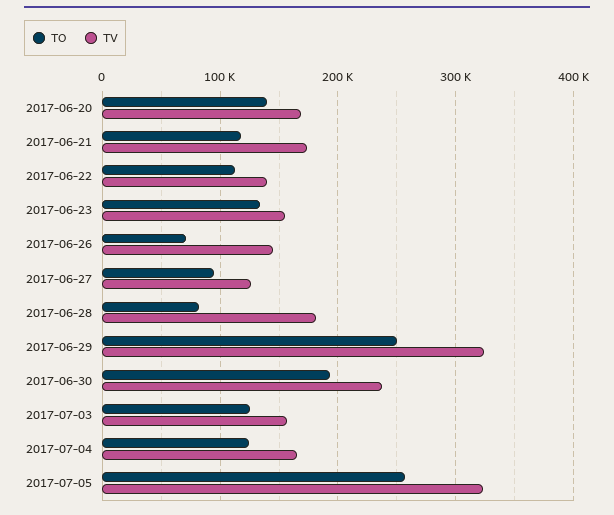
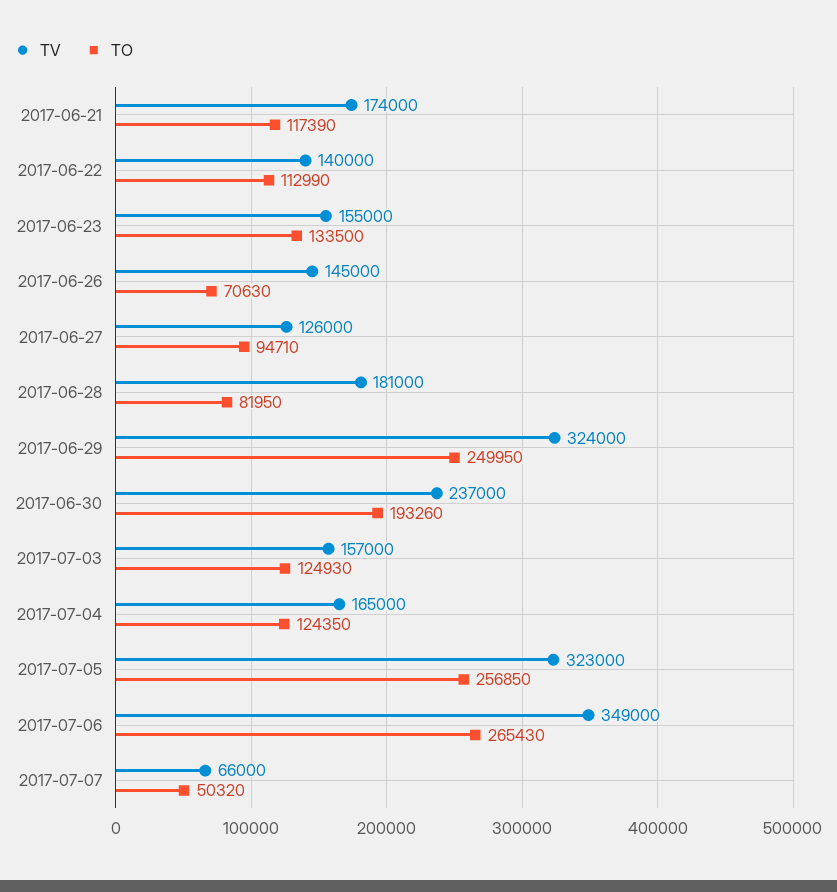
TO, 2017-06-20: 140000 -> none
TV, 2017-06-20: 170000 -> none
TV, 2017-07-06: none -> 349000
TO, 2017-07-06: none -> 265430
TV, 2017-07-07: none -> 66000
TO, 2017-07-07: none -> 50320

